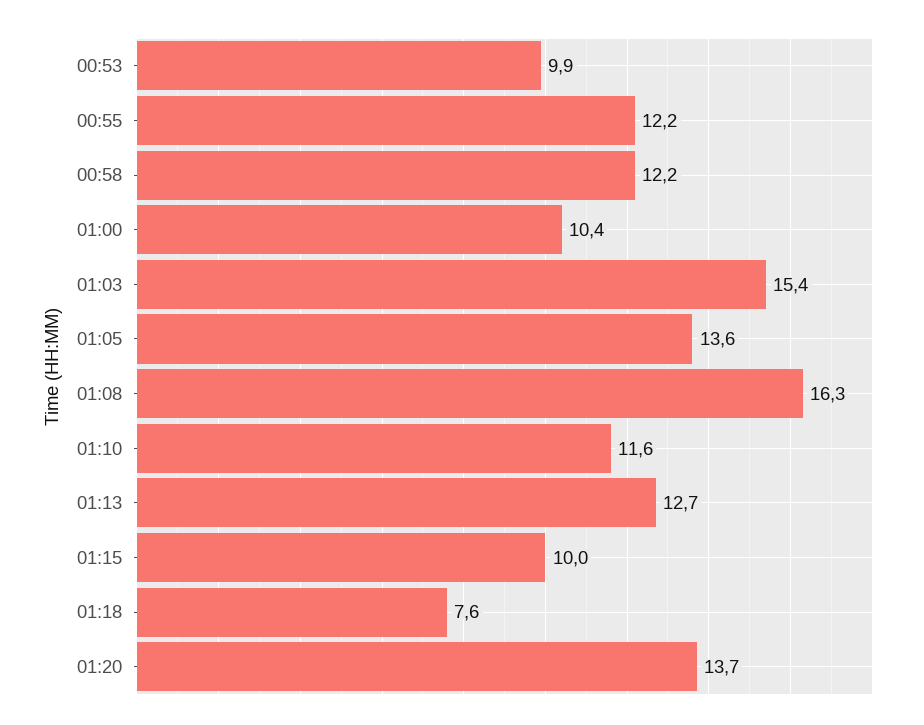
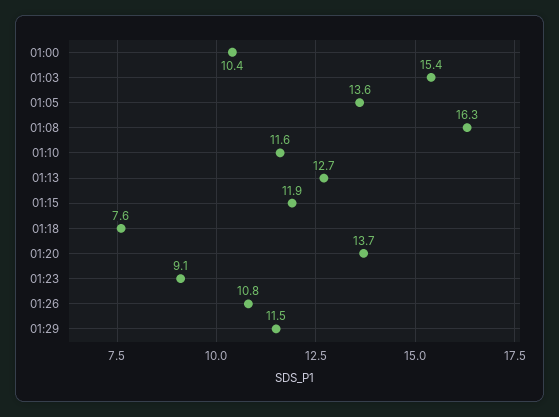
00:53: 9.9 -> none
00:55: 12.2 -> none
00:58: 12.2 -> none
01:15: 10 -> 11.9
01:23: none -> 9.1
01:26: none -> 10.8
01:29: none -> 11.5

